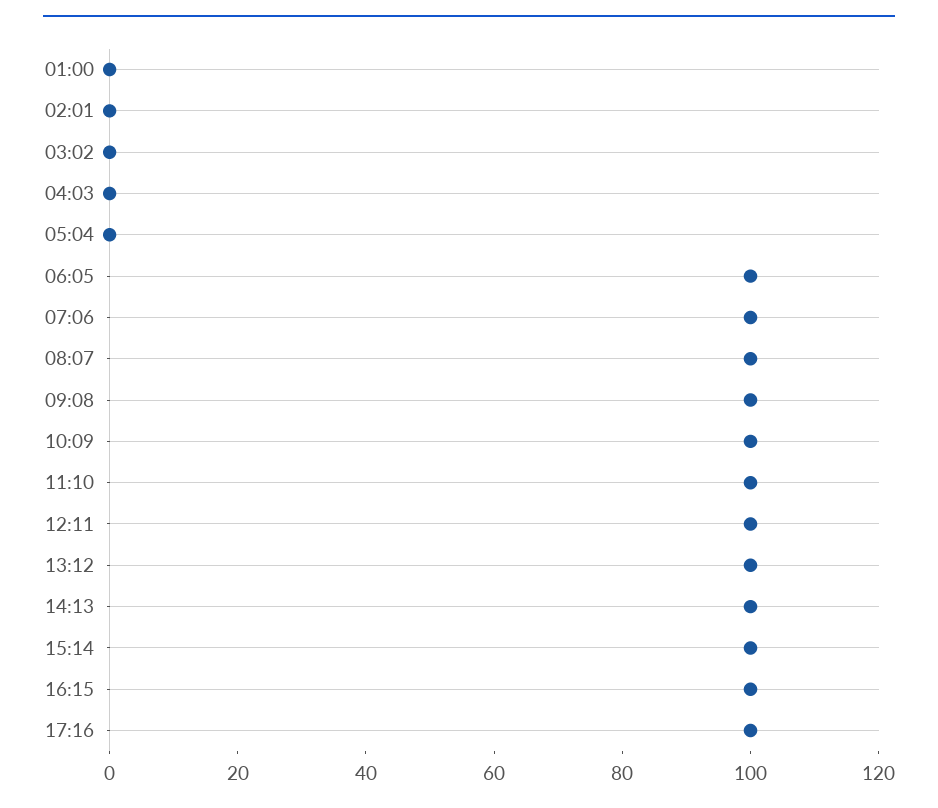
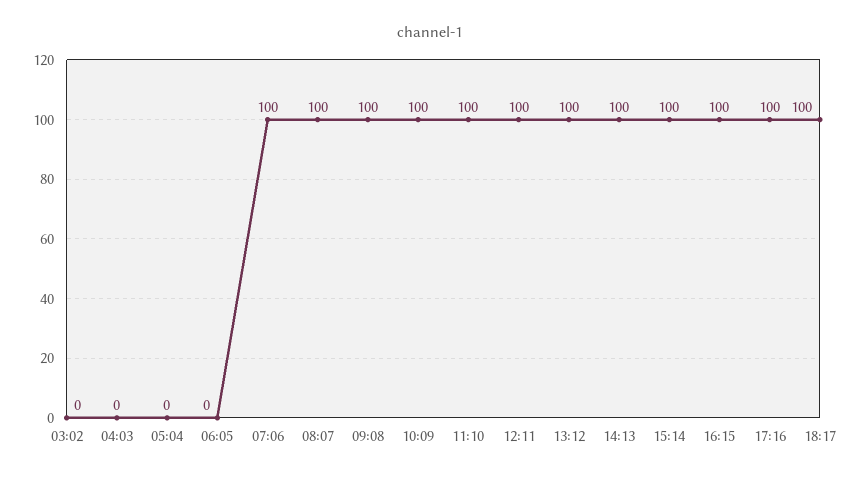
01:00: 0 -> none
02:01: 0 -> none
06:05: 100 -> 0
18:17: none -> 100

